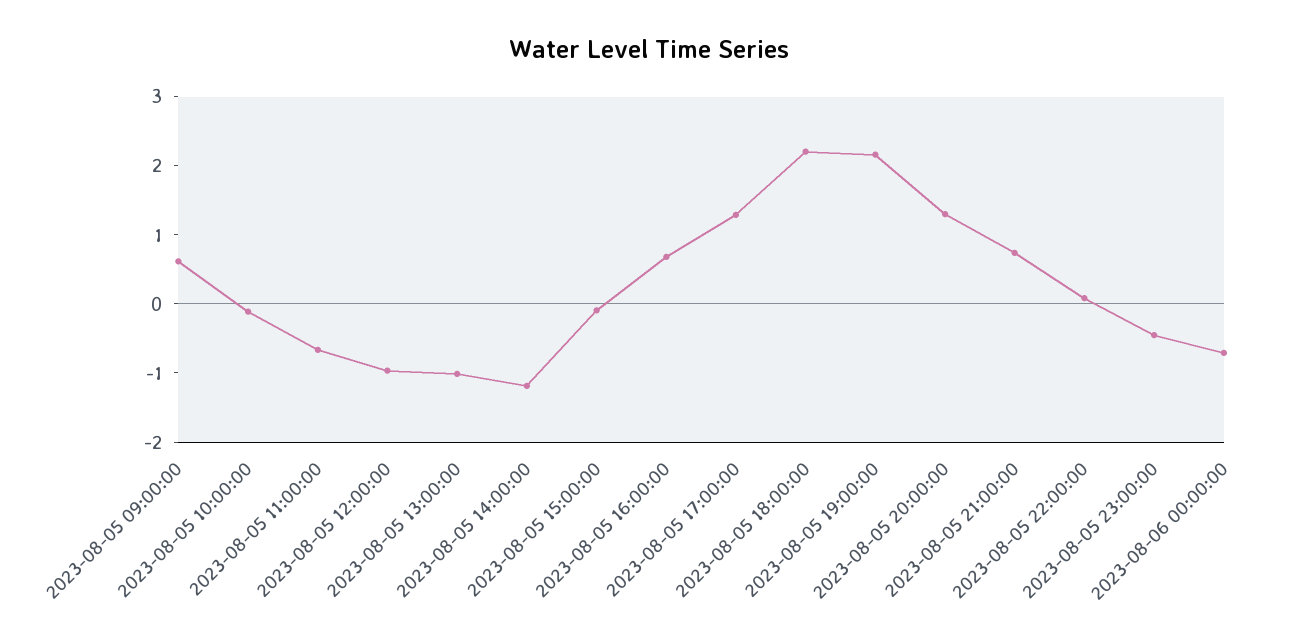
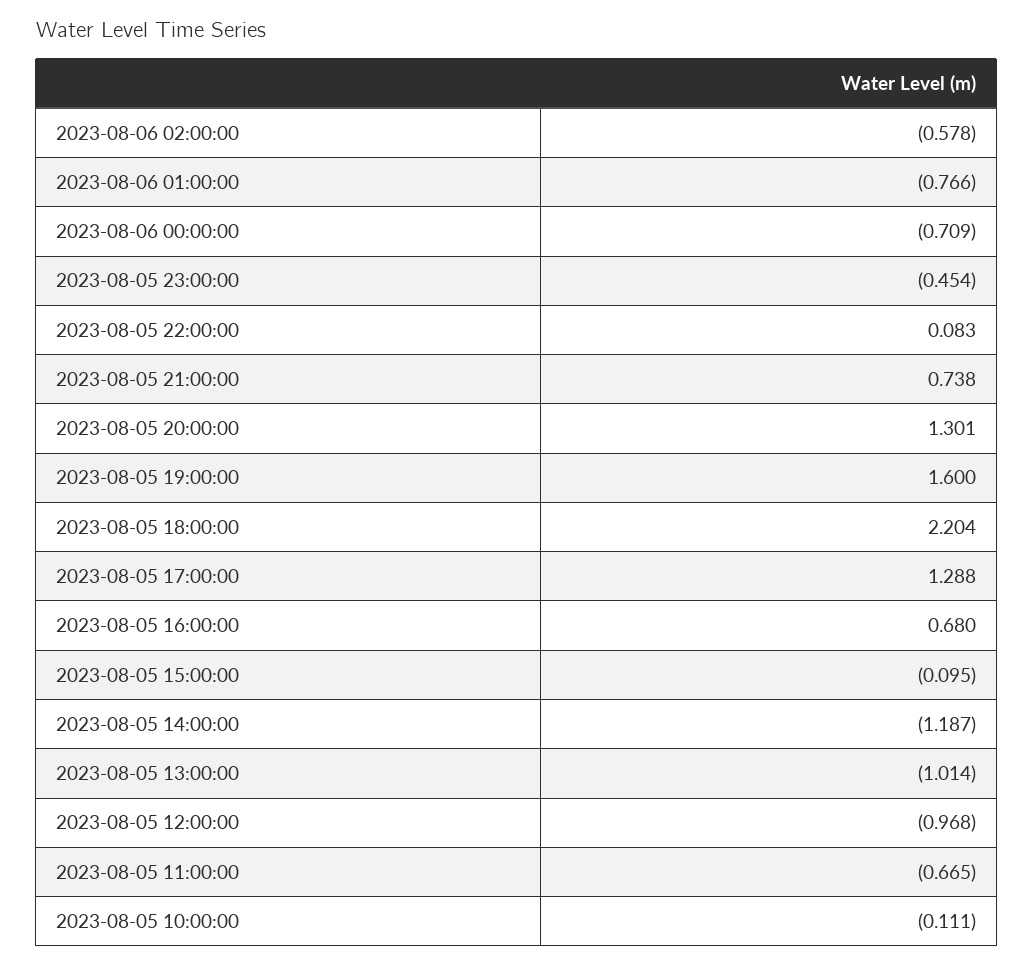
2023-08-05 09:00:00: 0.6 -> none
2023-08-05 19:00:00: 2.2 -> 1.6
2023-08-06 02:00:00: none -> -0.578
2023-08-06 01:00:00: none -> -0.766

